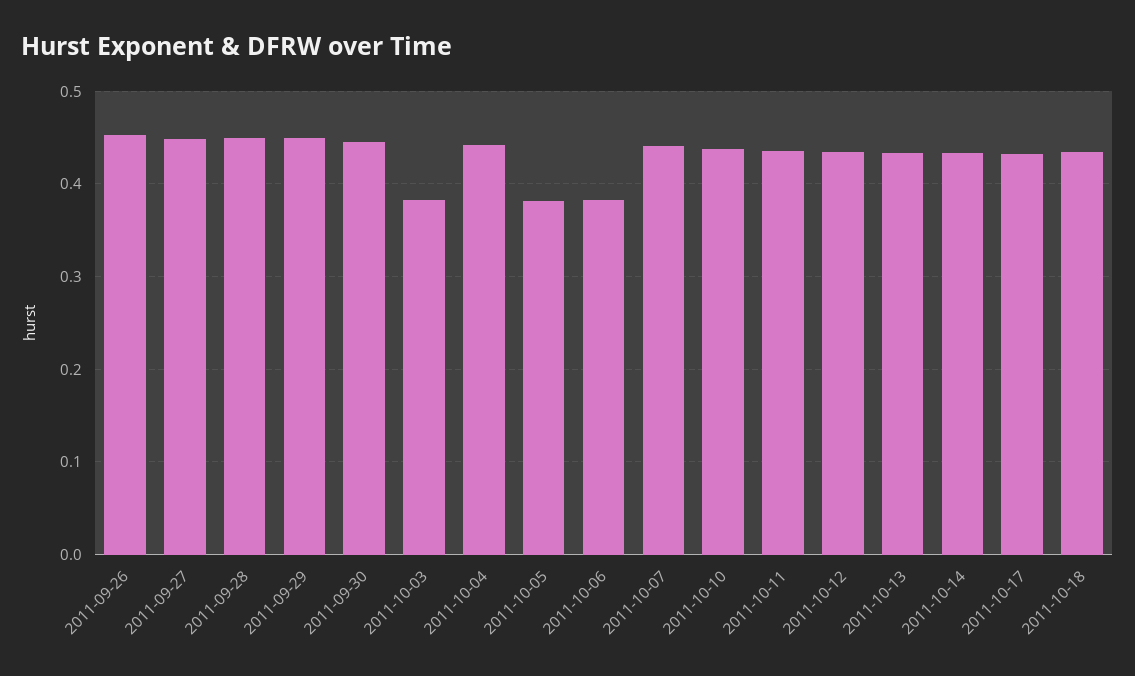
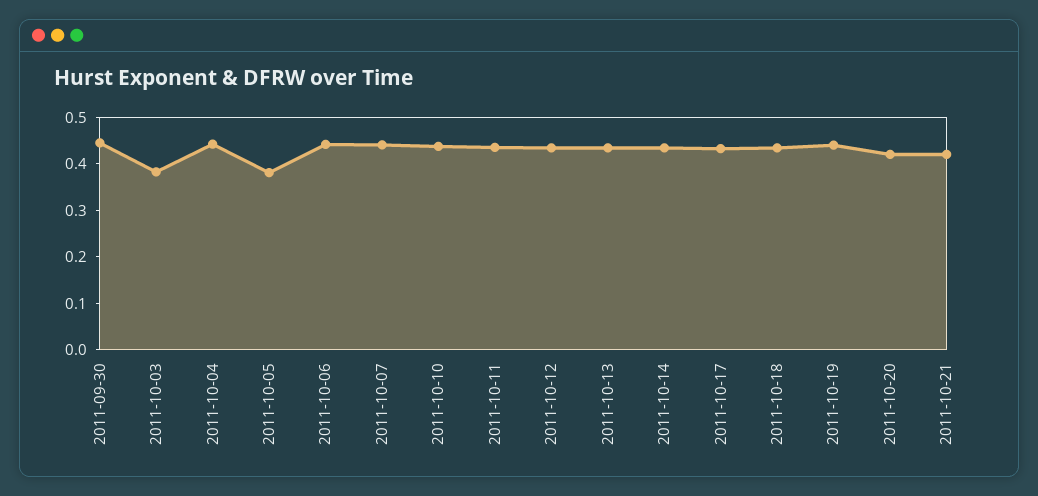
2011-09-26: 0.45 -> none
2011-09-27: 0.45 -> none
2011-09-28: 0.45 -> none
2011-09-29: 0.45 -> none
2011-10-06: 0.38 -> 0.44
2011-10-19: none -> 0.44
2011-10-20: none -> 0.42
2011-10-21: none -> 0.42

